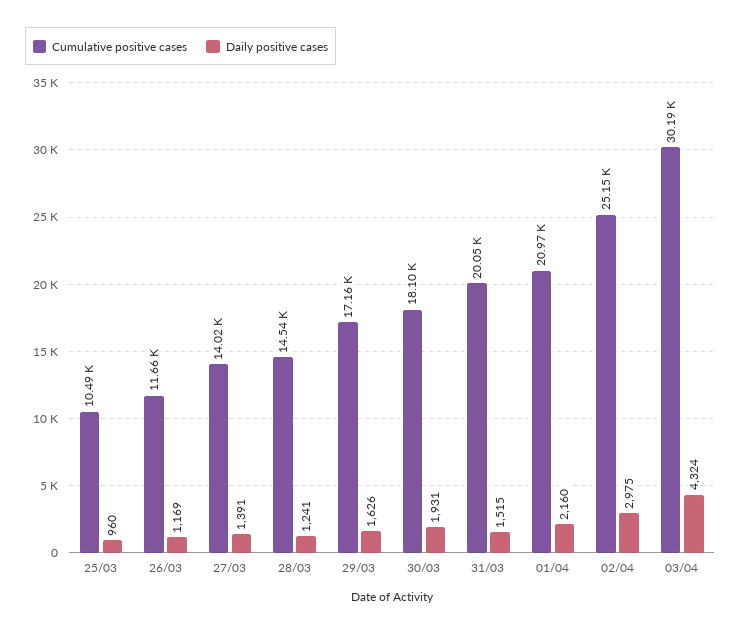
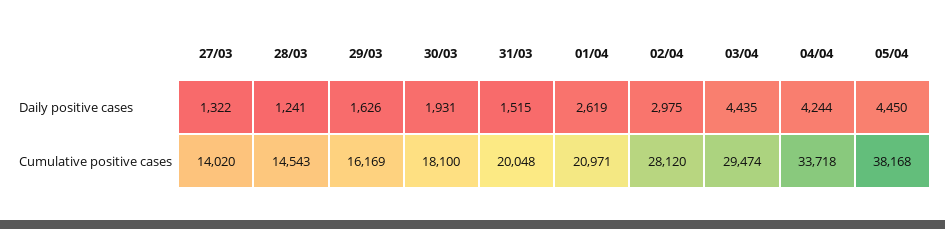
Cumulative positive cases, 25/03: 10490 -> none
Daily positive cases, 25/03: 960 -> none
Cumulative positive cases, 26/03: 11660 -> none
Daily positive cases, 26/03: 1169 -> none
Daily positive cases, 27/03: 1391 -> 1322
Cumulative positive cases, 29/03: 17160 -> 16169
Daily positive cases, 01/04: 2160 -> 2619
Cumulative positive cases, 02/04: 25150 -> 28120
Cumulative positive cases, 03/04: 30190 -> 29474
Daily positive cases, 03/04: 4324 -> 4435
Daily positive cases, 04/04: none -> 4244
Daily positive cases, 05/04: none -> 4450
Cumulative positive cases, 04/04: none -> 33718
Cumulative positive cases, 05/04: none -> 38168

